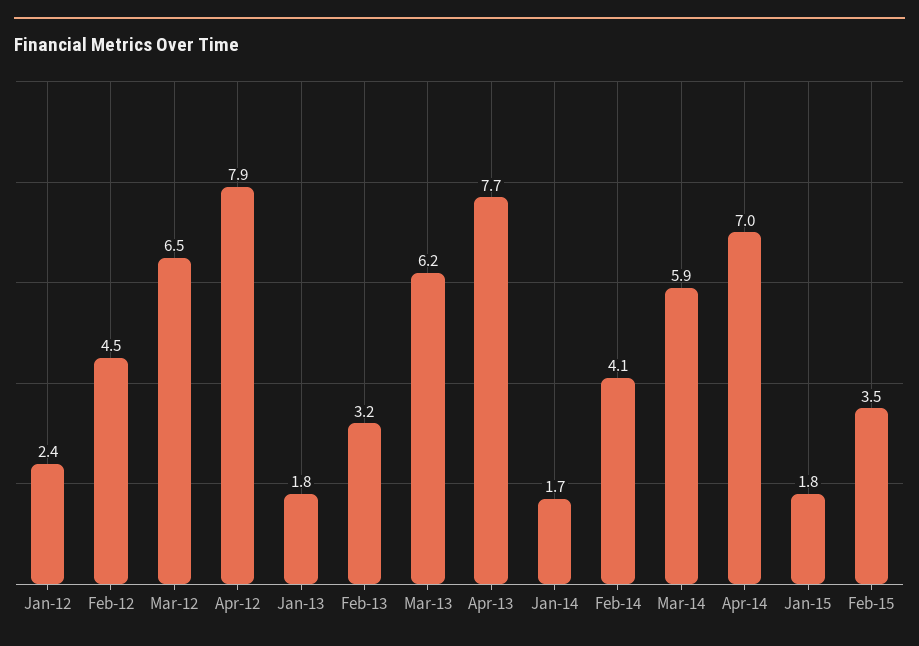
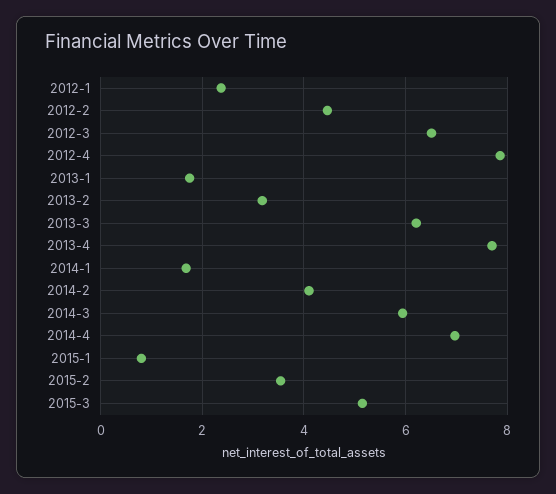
Jan-15: 1.8 -> 0.8
2015-3: none -> 5.2

